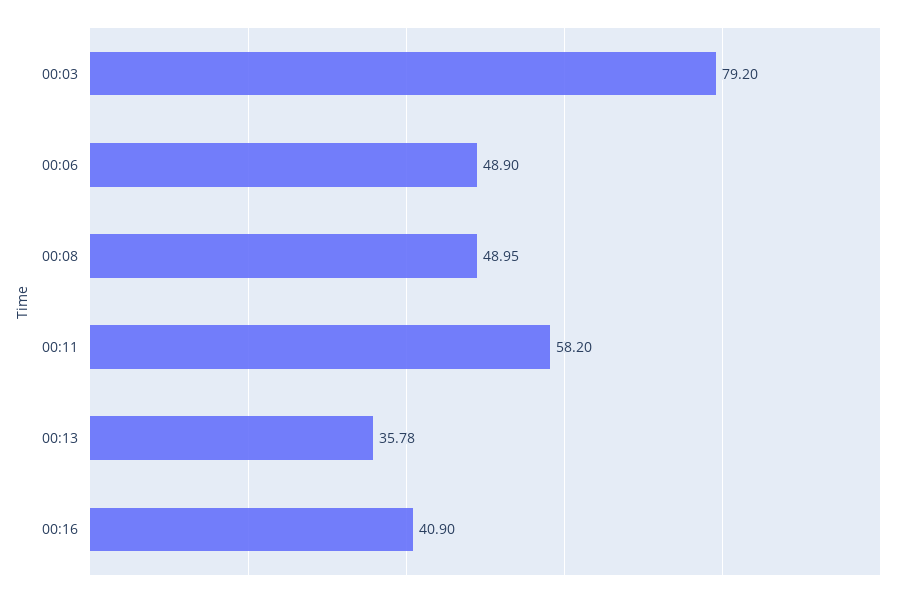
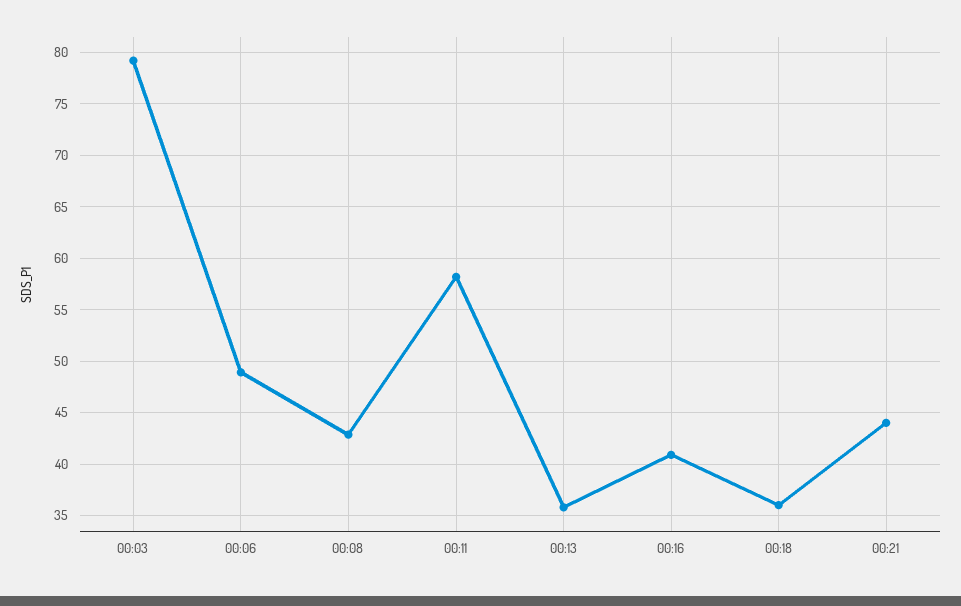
00:08: 48.95 -> 43
00:18: none -> 36
00:21: none -> 44

